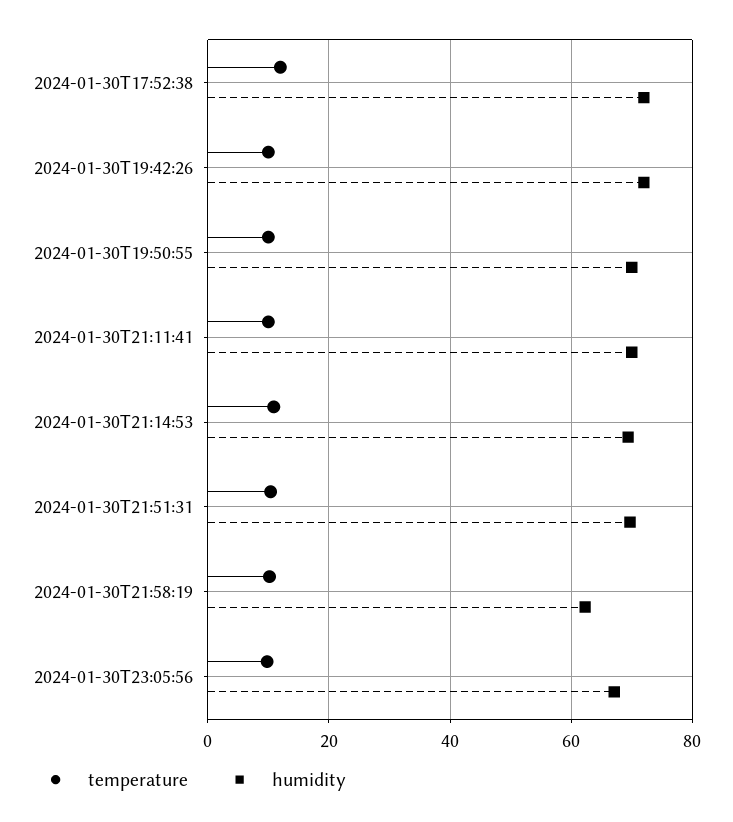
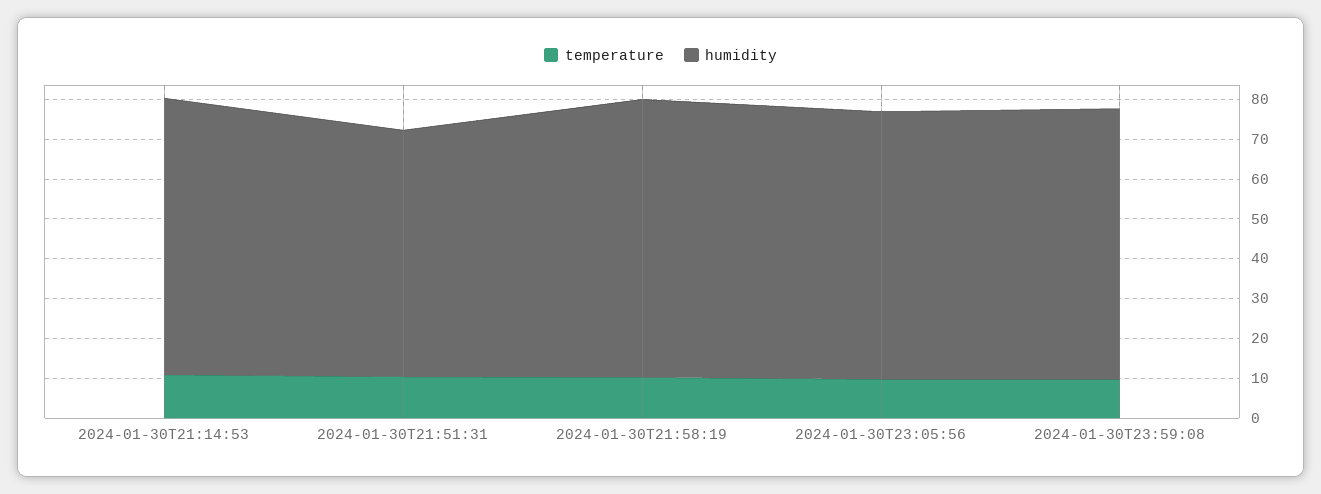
temperature, 2024-01-30T17:52:38: 12 -> none
humidity, 2024-01-30T17:52:38: 72 -> none
temperature, 2024-01-30T19:42:26: 10 -> none
humidity, 2024-01-30T19:42:26: 72 -> none
temperature, 2024-01-30T19:50:55: 10 -> none
humidity, 2024-01-30T19:50:55: 70 -> none
temperature, 2024-01-30T21:11:41: 10 -> none
humidity, 2024-01-30T21:11:41: 70 -> none
humidity, 2024-01-30T21:51:31: 70 -> 62.5
humidity, 2024-01-30T21:58:19: 62 -> 70
temperature, 2024-01-30T23:59:08: none -> 10
humidity, 2024-01-30T23:59:08: none -> 67.5

